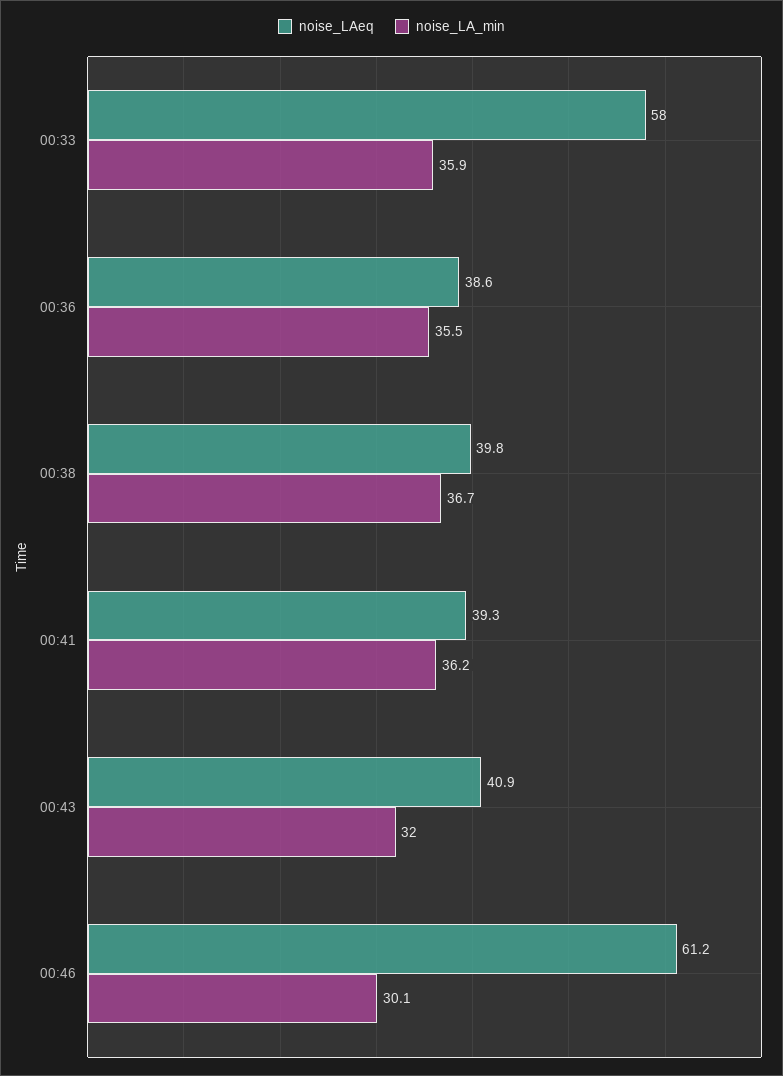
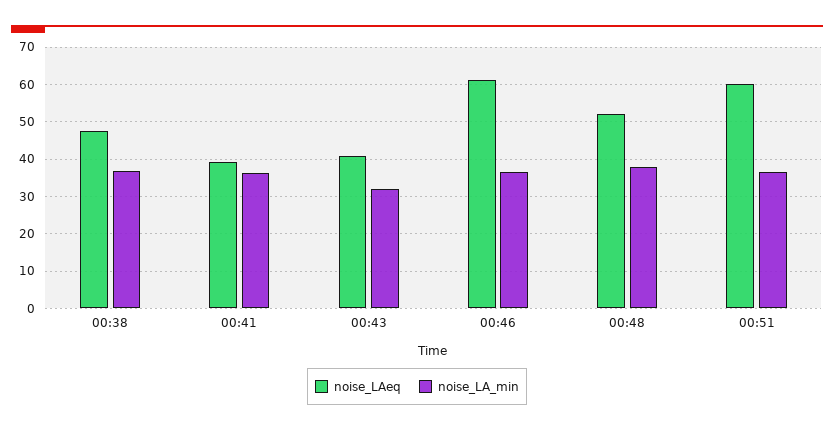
noise_LAeq, 00:33: 58 -> none
noise_LA_min, 00:33: 35.9 -> none
noise_LAeq, 00:36: 38.6 -> none
noise_LA_min, 00:36: 35.5 -> none
noise_LAeq, 00:38: 39.8 -> 48
noise_LA_min, 00:46: 30.1 -> 36
noise_LAeq, 00:48: none -> 52
noise_LA_min, 00:48: none -> 38
noise_LAeq, 00:51: none -> 60
noise_LA_min, 00:51: none -> 36

